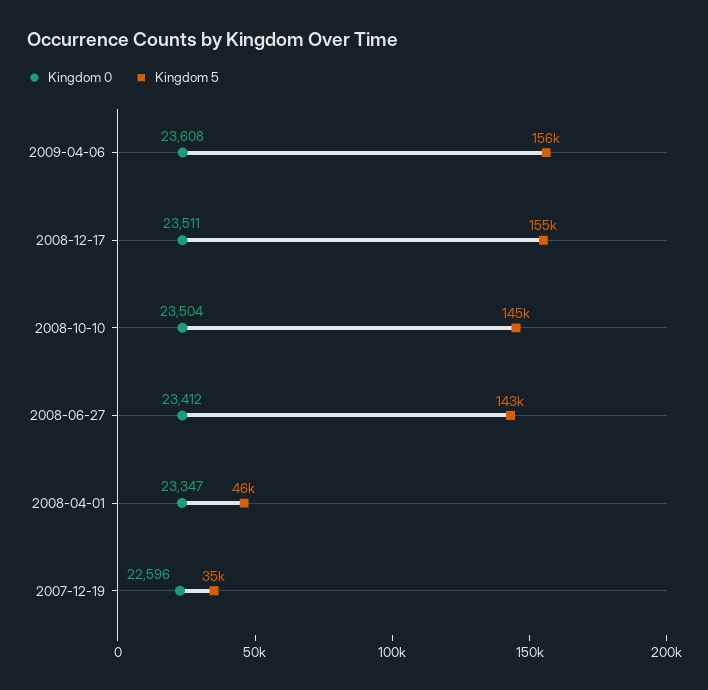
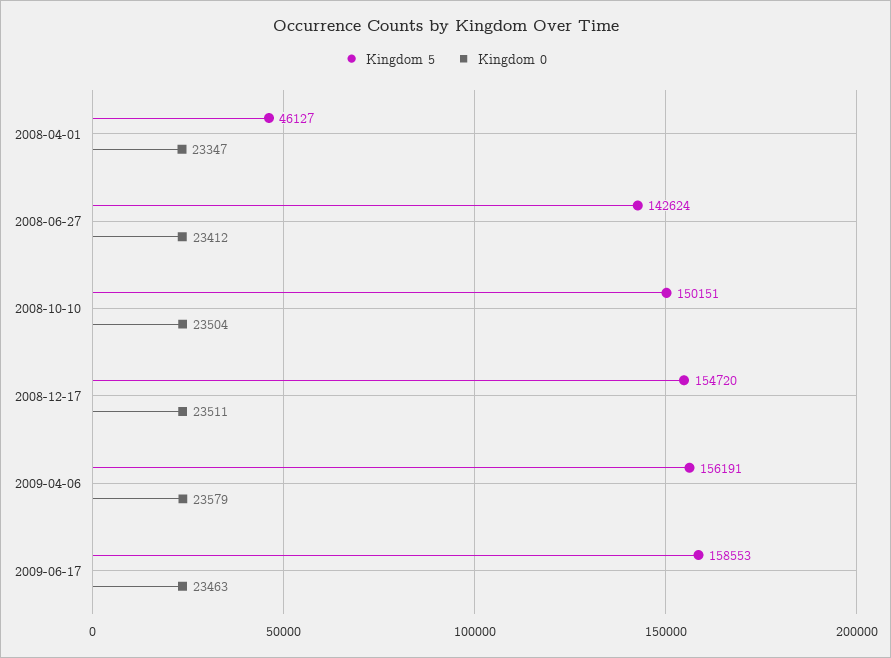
Kingdom 0, 2009-04-06: 23608 -> 23579
Kingdom 5, 2008-10-10: 145000 -> 150151
Kingdom 0, 2007-12-19: 22596 -> none
Kingdom 5, 2007-12-19: 35000 -> none
Kingdom 5, 2009-06-17: none -> 158553
Kingdom 0, 2009-06-17: none -> 23463

